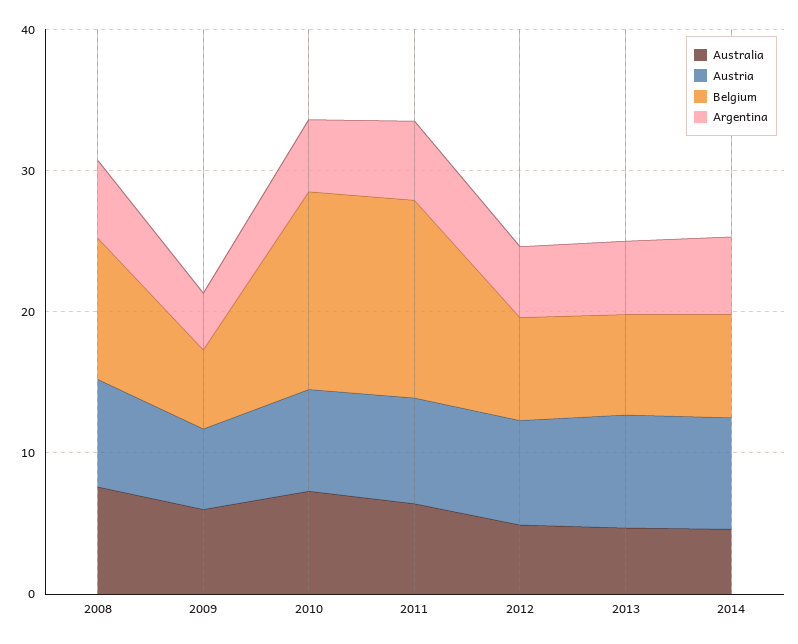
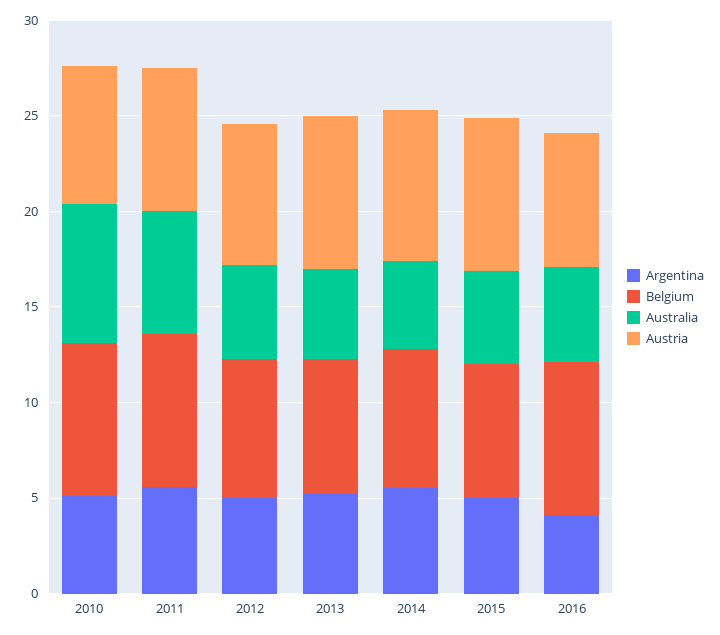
Australia, 2008: 8 -> none
Austria, 2008: 8 -> none
Belgium, 2008: 10 -> none
Argentina, 2008: 6 -> none
Australia, 2009: 6 -> none
Austria, 2009: 6 -> none
Belgium, 2009: 6 -> none
Argentina, 2009: 4 -> none
Belgium, 2010: 14 -> 8
Belgium, 2011: 14 -> 8
Argentina, 2015: none -> 5
Belgium, 2015: none -> 7
Australia, 2015: none -> 5
Austria, 2015: none -> 8
Argentina, 2016: none -> 4
Belgium, 2016: none -> 8
Australia, 2016: none -> 5
Austria, 2016: none -> 7

